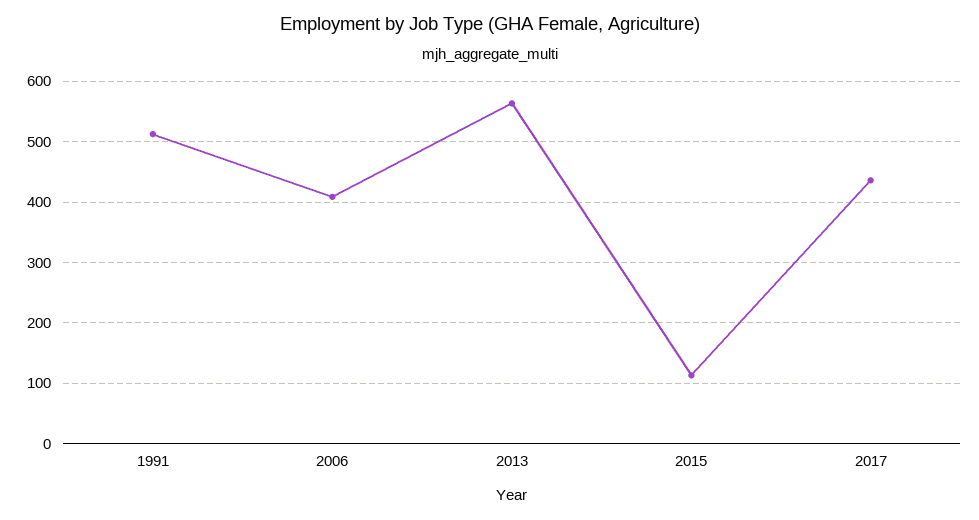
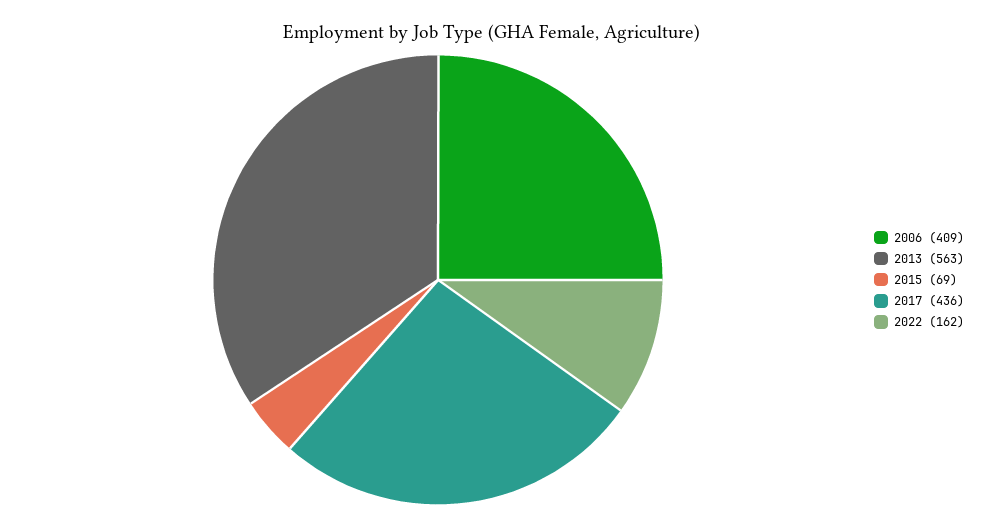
1991: 510 -> none
2015: 110 -> 69
2022: none -> 162

